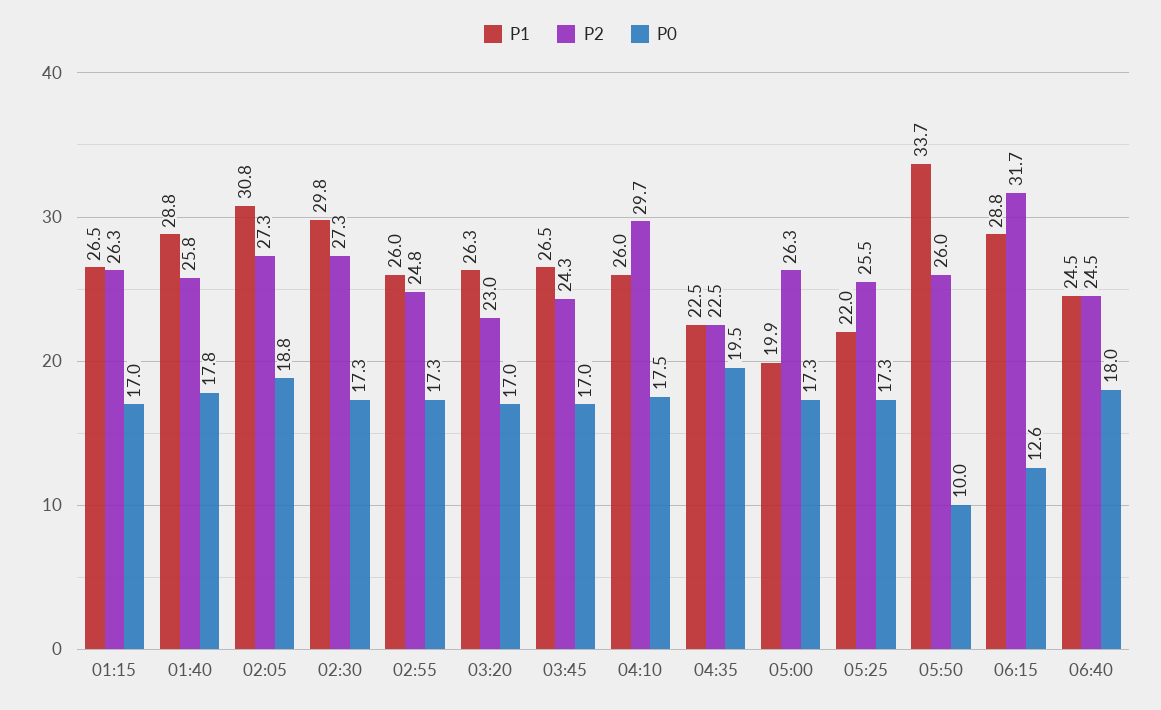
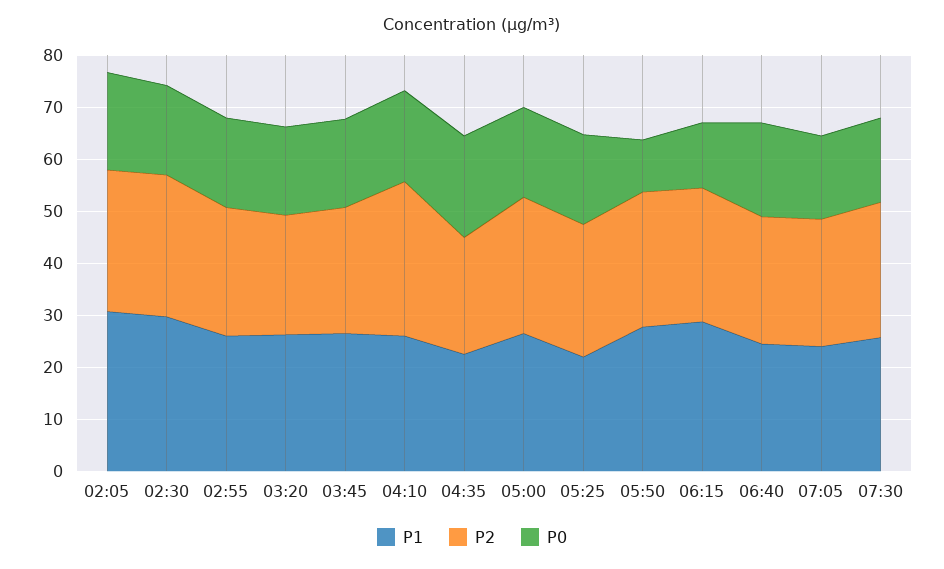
P1, 01:15: 26.5 -> none
P2, 01:15: 26.3 -> none
P0, 01:15: 17 -> none
P1, 01:40: 28.8 -> none
P2, 01:40: 25.8 -> none
P0, 01:40: 17.8 -> none
P1, 05:00: 19.9 -> 26
P1, 05:50: 33.7 -> 28
P2, 06:15: 31.7 -> 26
P1, 07:05: none -> 24
P2, 07:05: none -> 24
P0, 07:05: none -> 16
P1, 07:30: none -> 26
P2, 07:30: none -> 26
P0, 07:30: none -> 16

